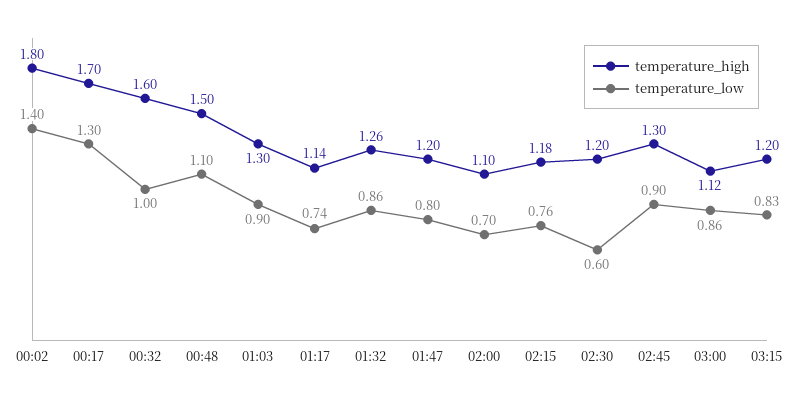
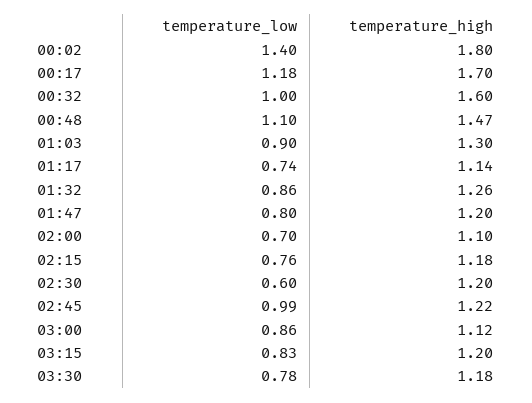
temperature_low, 00:17: 1.3 -> 1.18
temperature_high, 00:48: 1.5 -> 1.47
temperature_high, 02:45: 1.3 -> 1.22
temperature_low, 02:45: 0.9 -> 0.99
temperature_low, 03:30: none -> 0.78
temperature_high, 03:30: none -> 1.18

